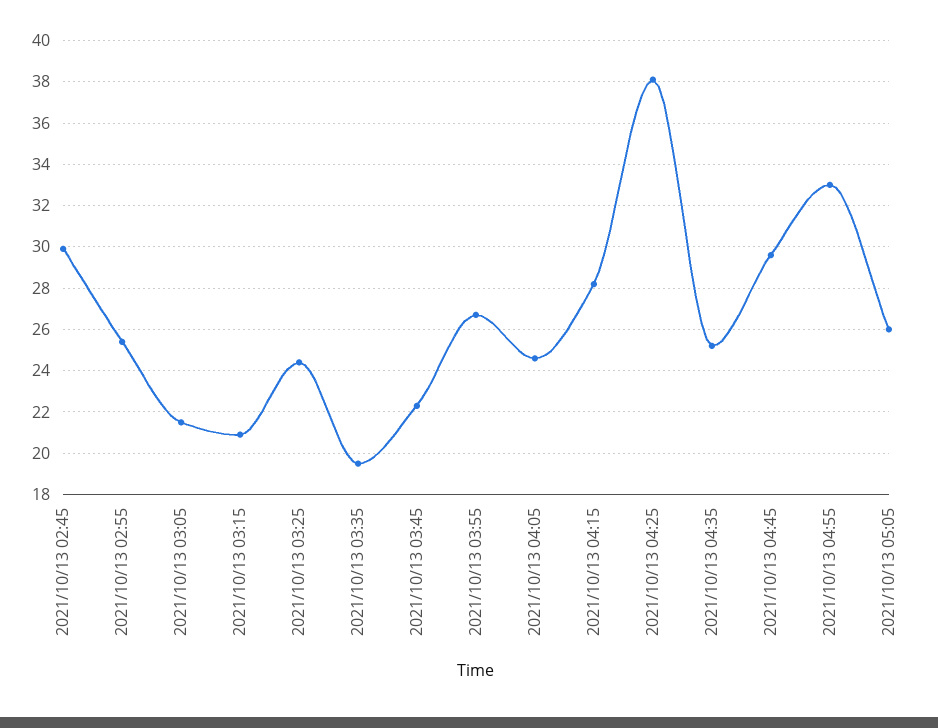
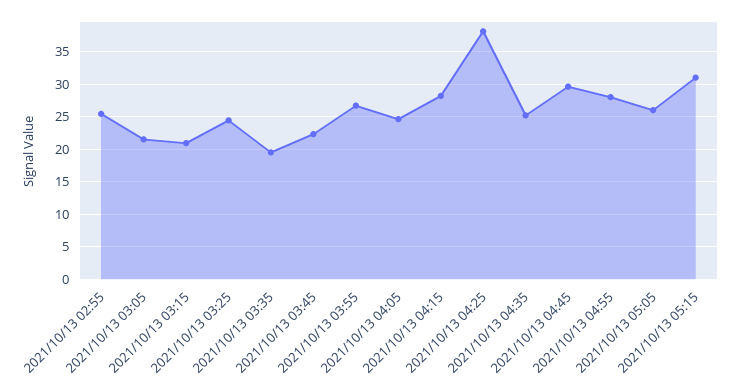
2021/10/13 02:45: 30 -> none
2021/10/13 04:55: 33 -> 28
2021/10/13 05:15: none -> 31

